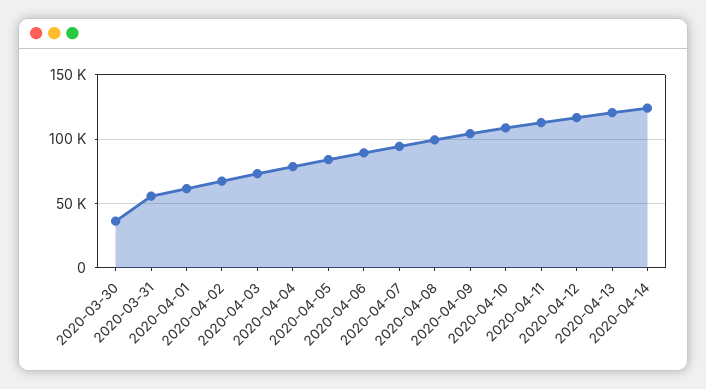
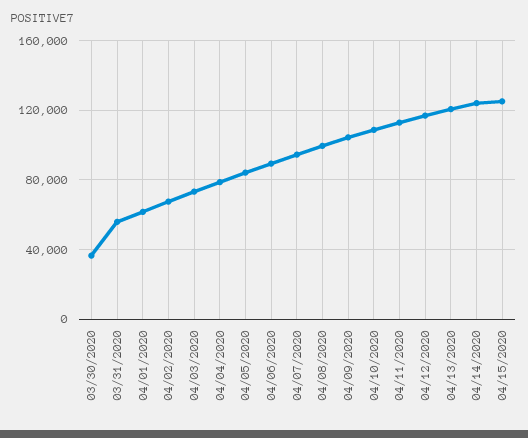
04/15/2020: none -> 125000

